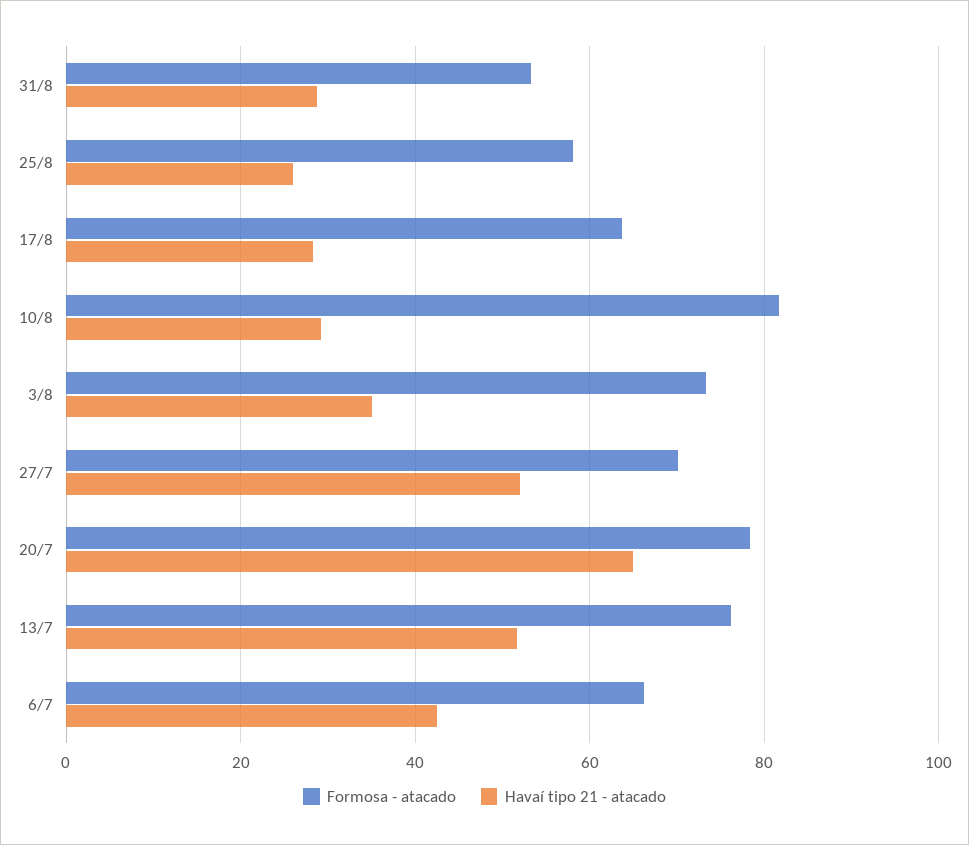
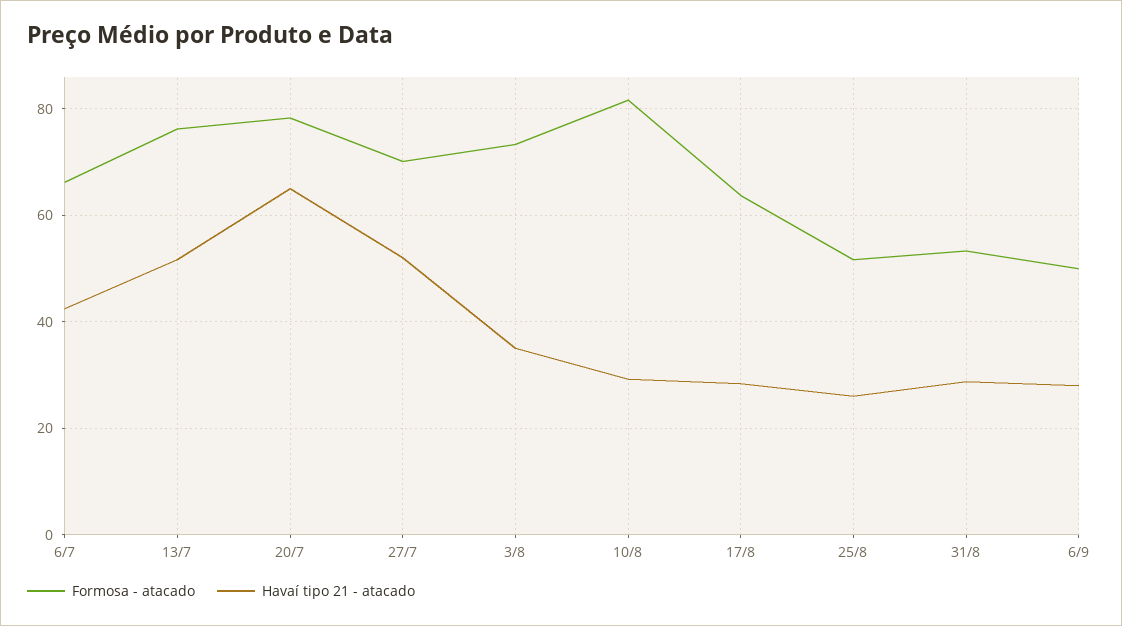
Formosa - atacado, 25/8: 58 -> 52
Formosa - atacado, 6/9: none -> 50
Havaí tipo 21 - atacado, 6/9: none -> 28

